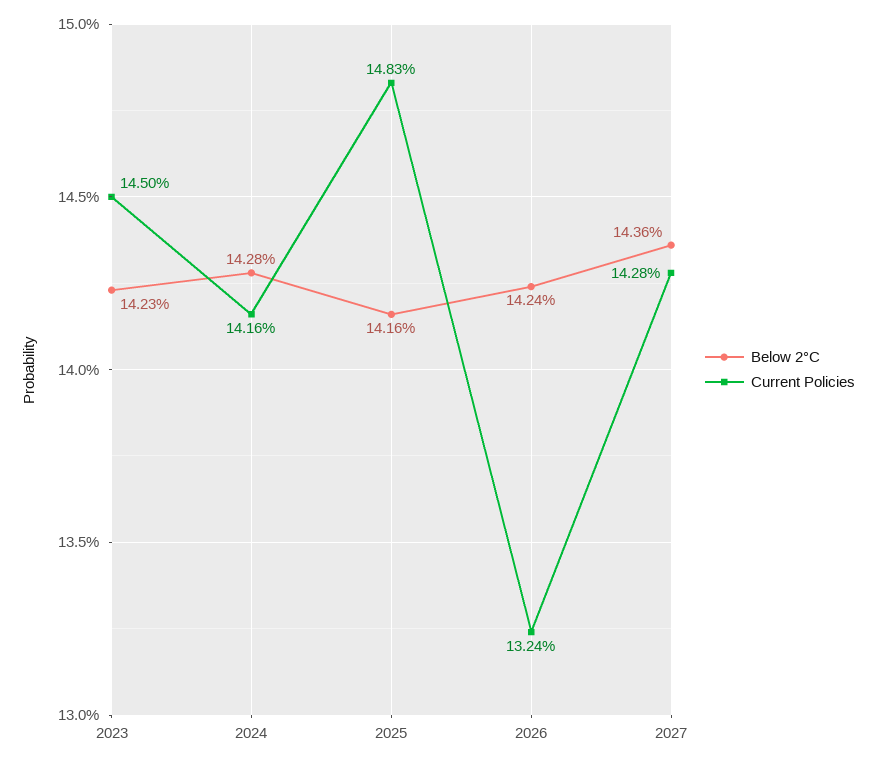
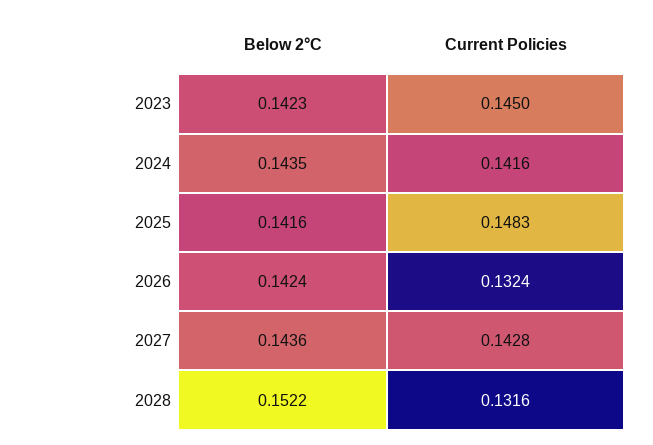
Below 2°C, 2024: 0.1428 -> 0.1435
Below 2°C, 2028: none -> 0.1522
Current Policies, 2028: none -> 0.1316

